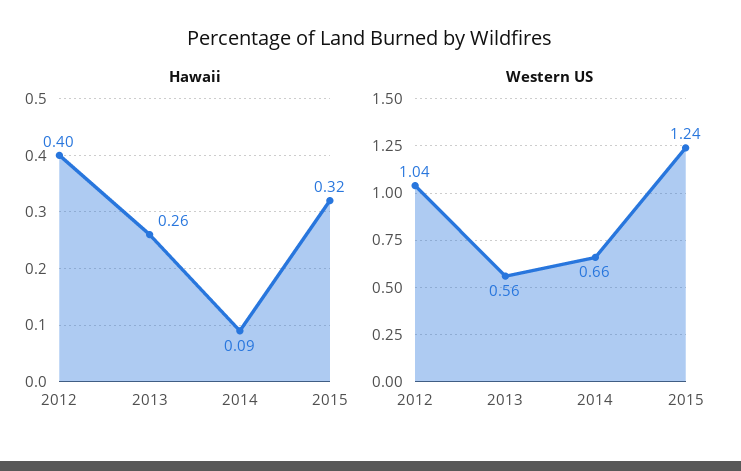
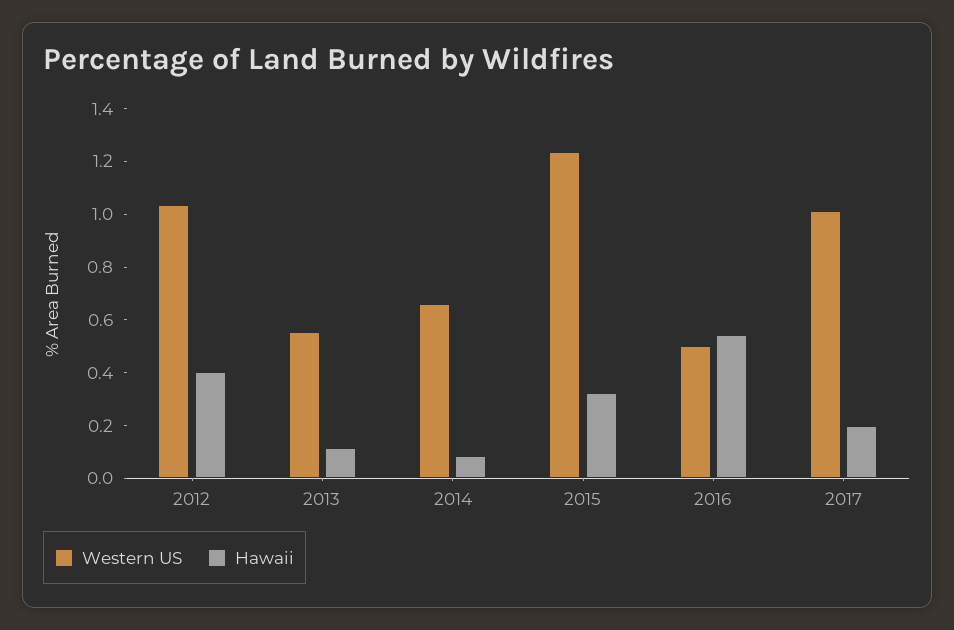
Hawaii, 2013: 0.26 -> 0.1
Western US, 2016: none -> 0.5
Hawaii, 2016: none -> 0.55
Western US, 2017: none -> 1
Hawaii, 2017: none -> 0.2

